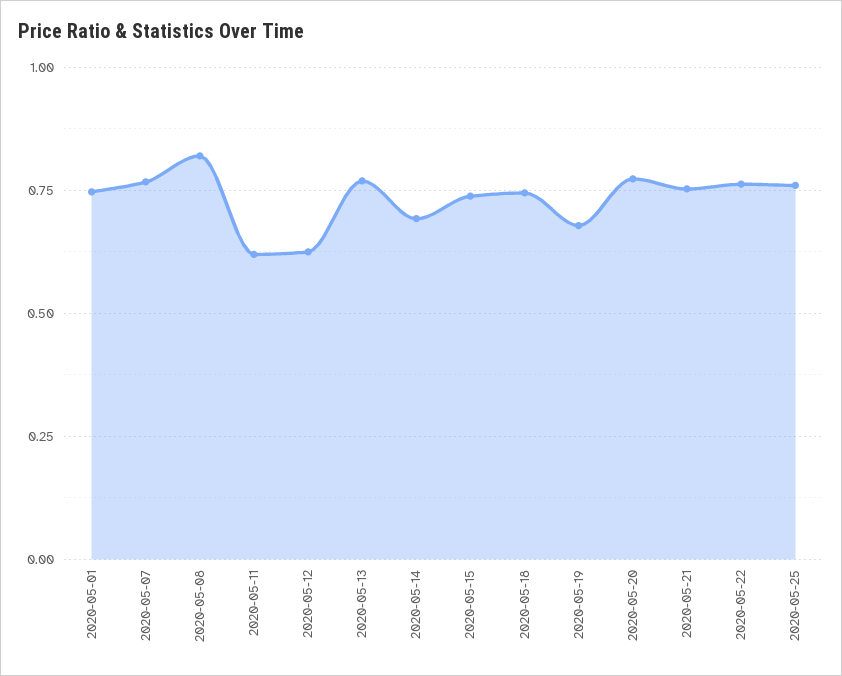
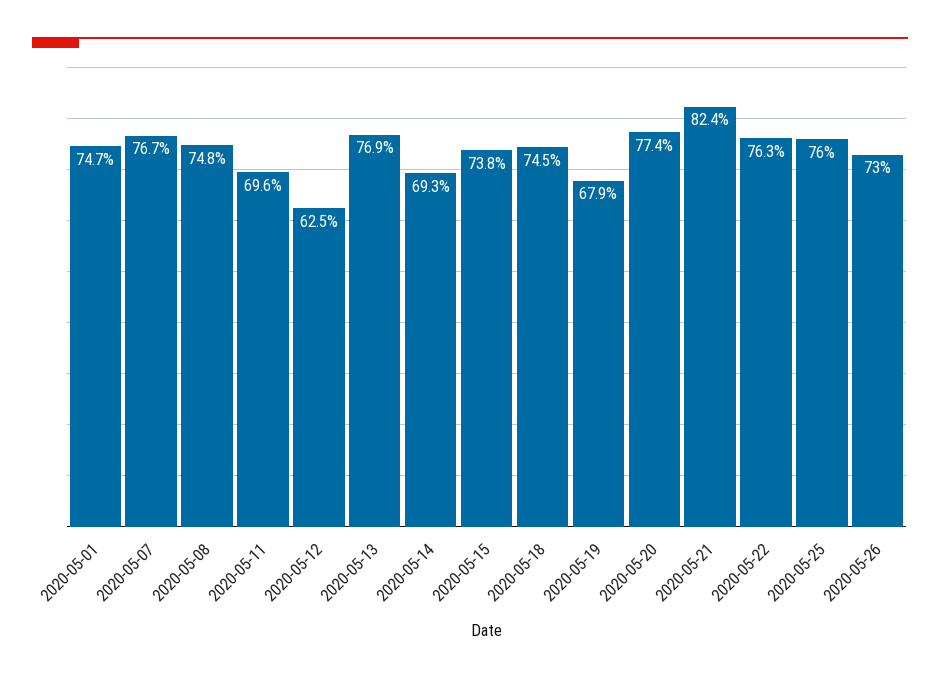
2020-05-08: 0.825 -> 0.748
2020-05-11: 0.625 -> 0.696
2020-05-21: 0.75 -> 0.824
2020-05-26: none -> 0.73

